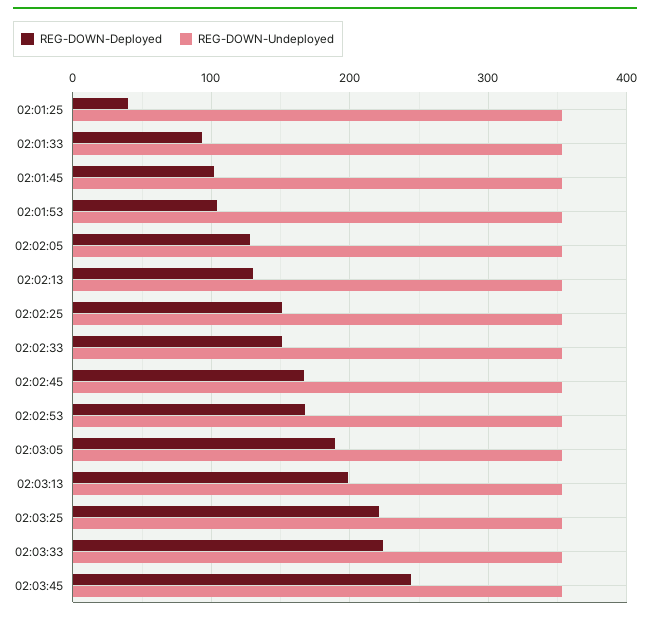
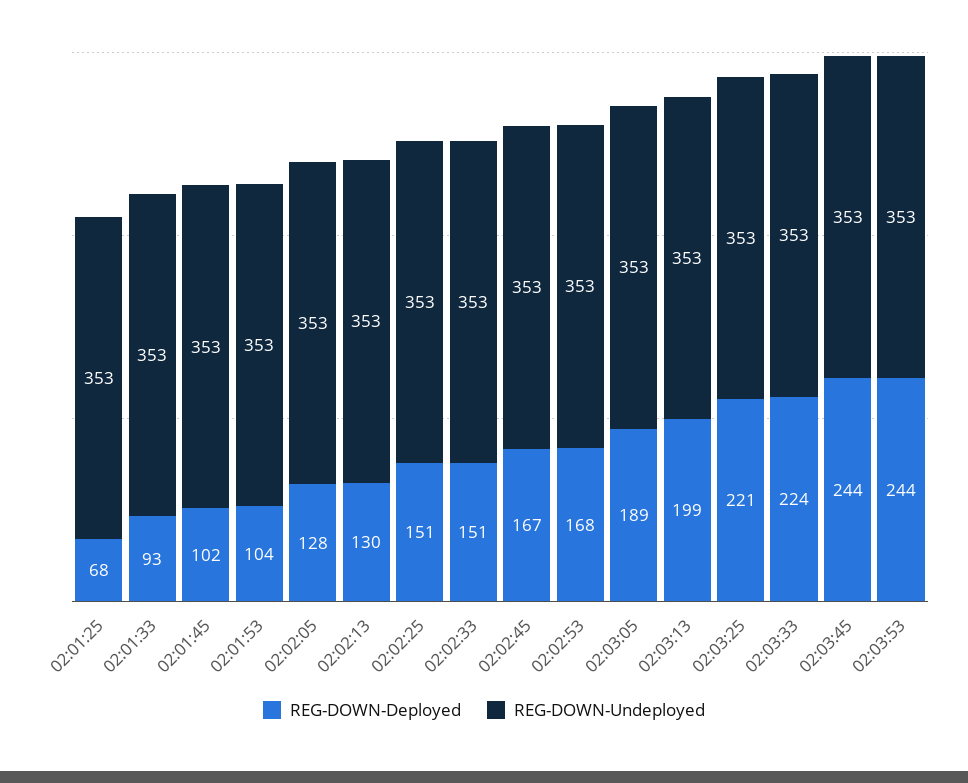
REG-DOWN-Deployed, 02:01:25: 40 -> 68
REG-DOWN-Deployed, 02:03:53: none -> 244
REG-DOWN-Undeployed, 02:03:53: none -> 353

